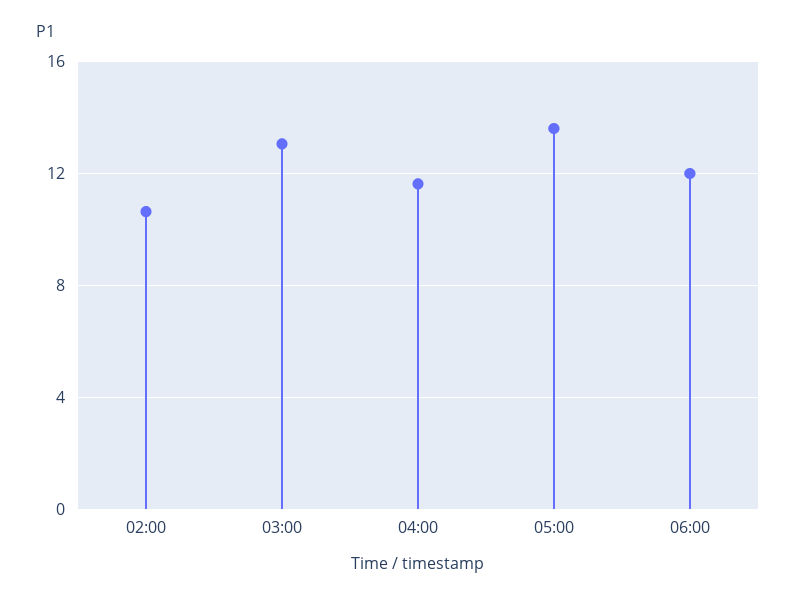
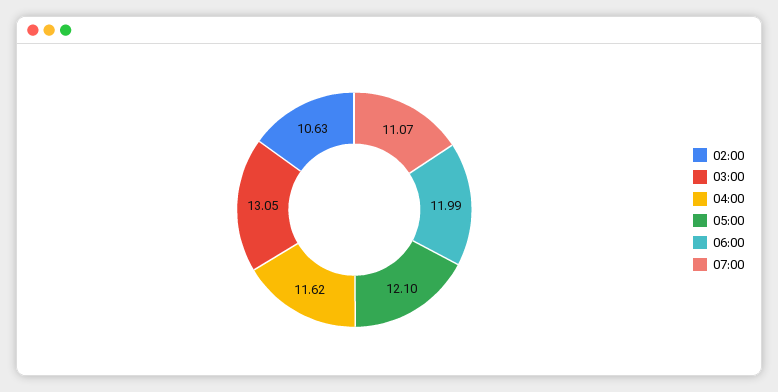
05:00: 13.5 -> 12.1
07:00: none -> 11.07

